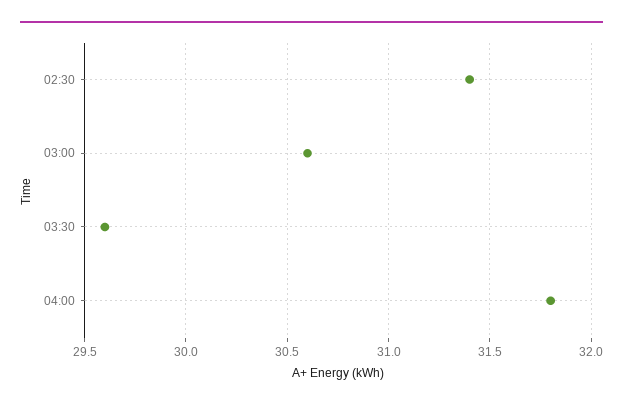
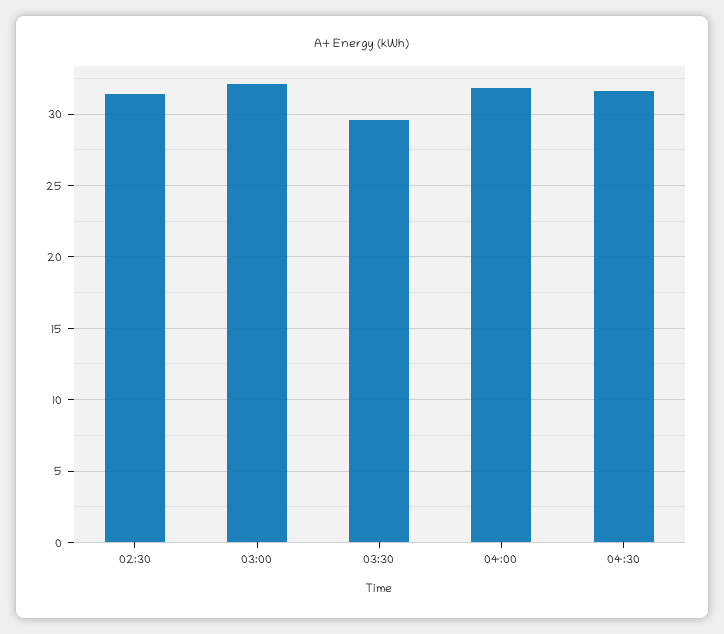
03:00: 30.6 -> 32
04:30: none -> 31.5

